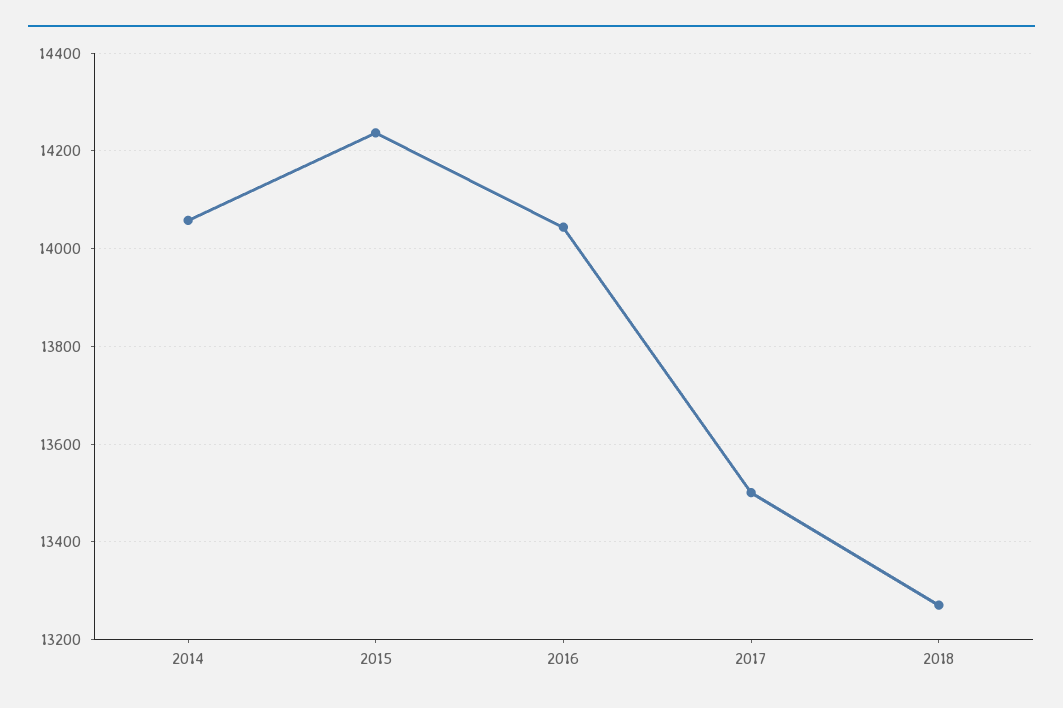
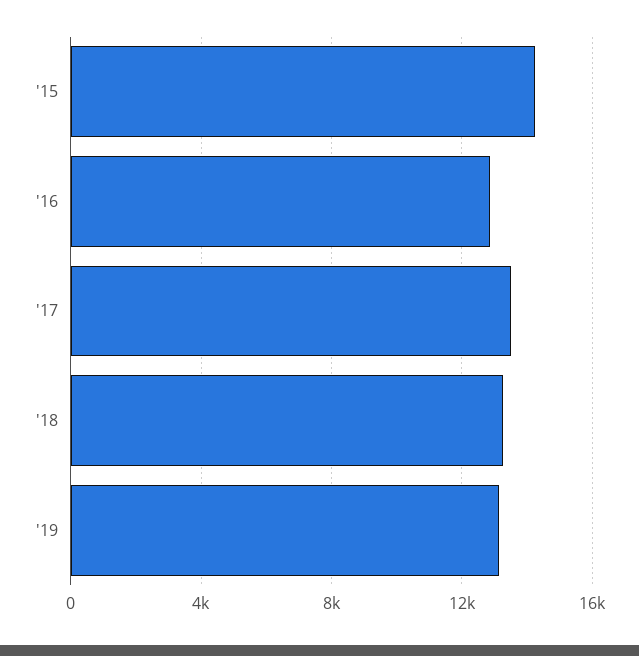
2014: 14060 -> none
2016: 14040 -> 13000
'19: none -> 13000

